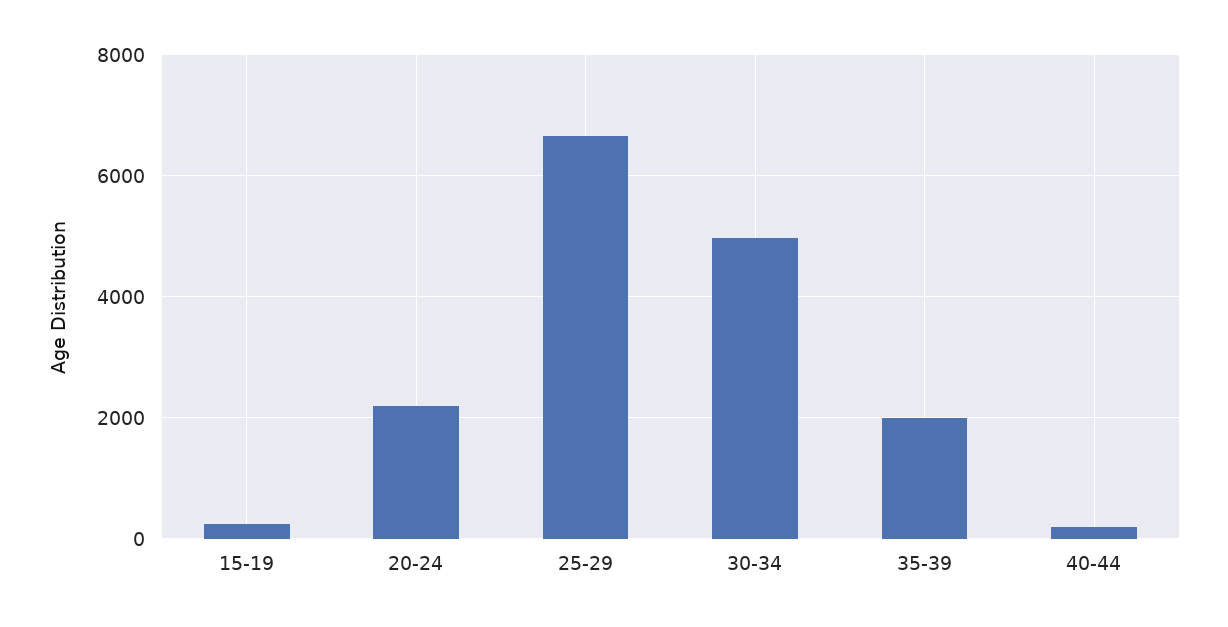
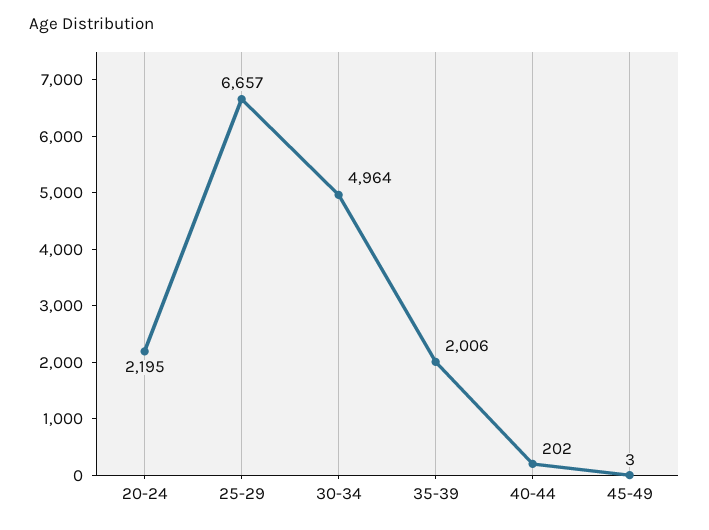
15-19: 200 -> none
45-49: none -> 3

